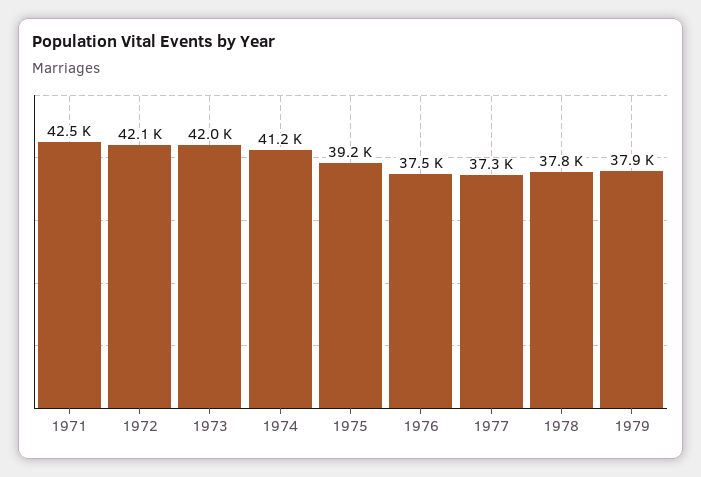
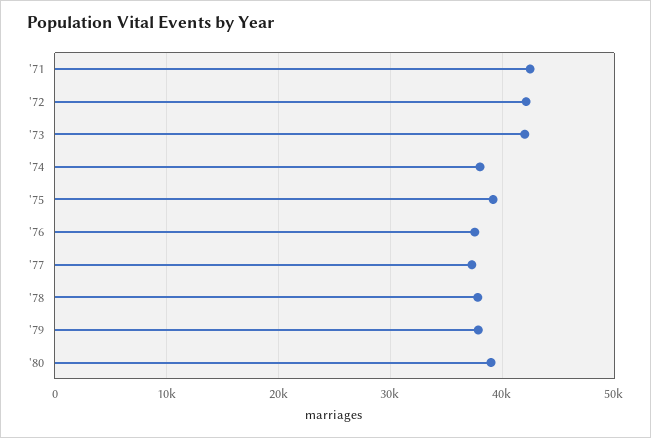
1974: 41200 -> 38000
'80: none -> 39000

